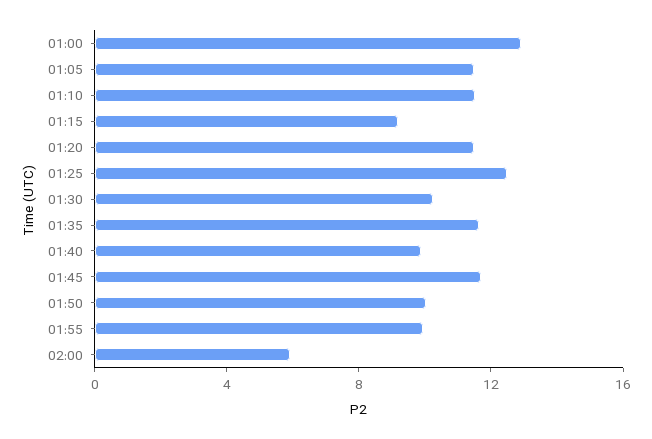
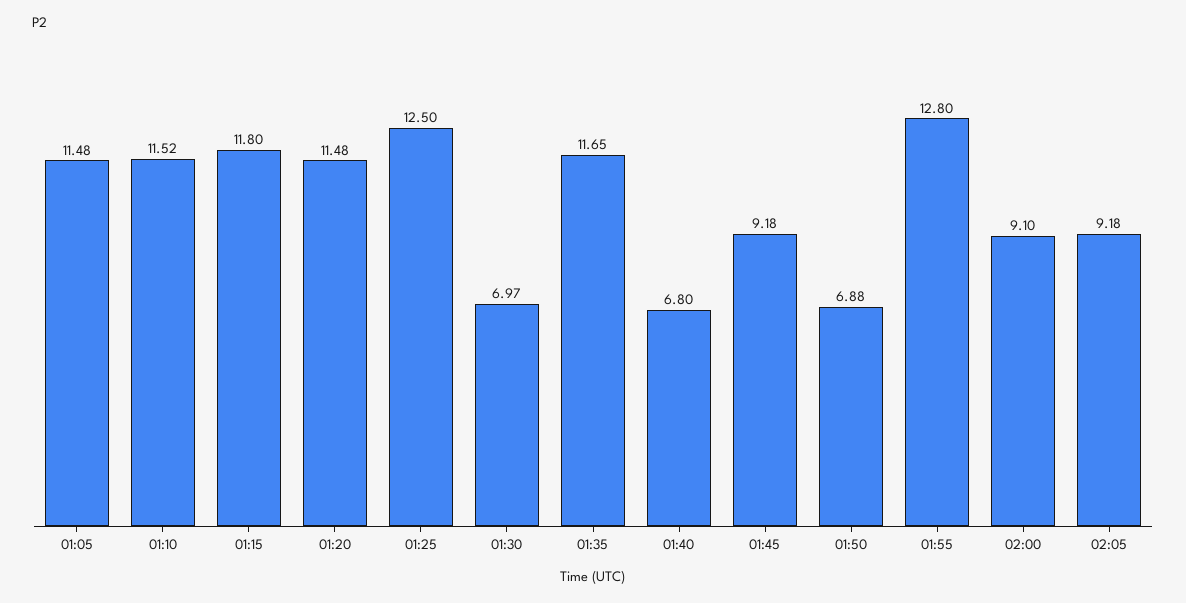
01:00: 13 -> none
01:15: 9 -> 11.8
01:30: 10 -> 6.97
01:40: 10 -> 6.8
01:45: 12 -> 9.18
01:50: 10 -> 6.88
01:55: 10 -> 12.8
02:00: 6 -> 9.1
02:05: none -> 9.18

